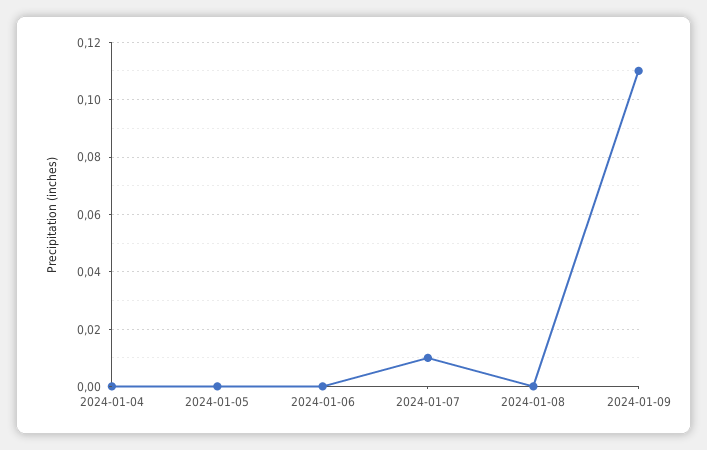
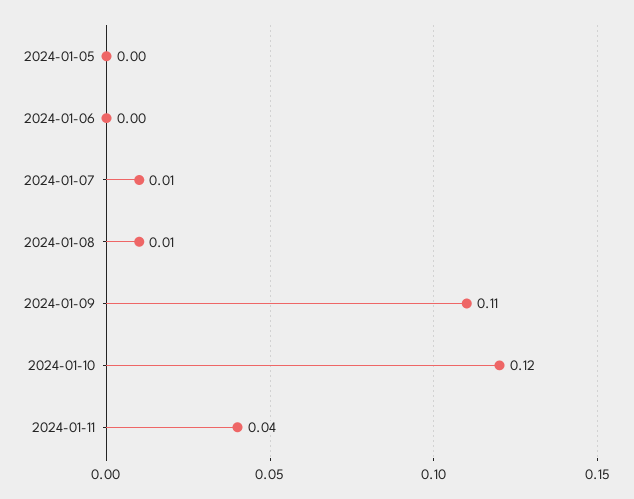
2024-01-04: 0 -> none
2024-01-08: 0 -> 0.01
2024-01-10: none -> 0.12
2024-01-11: none -> 0.04

